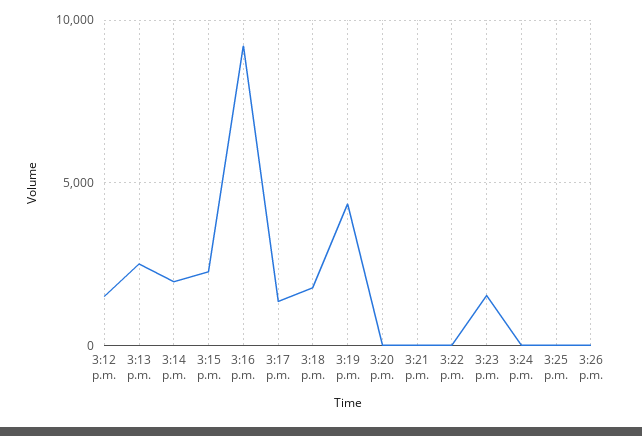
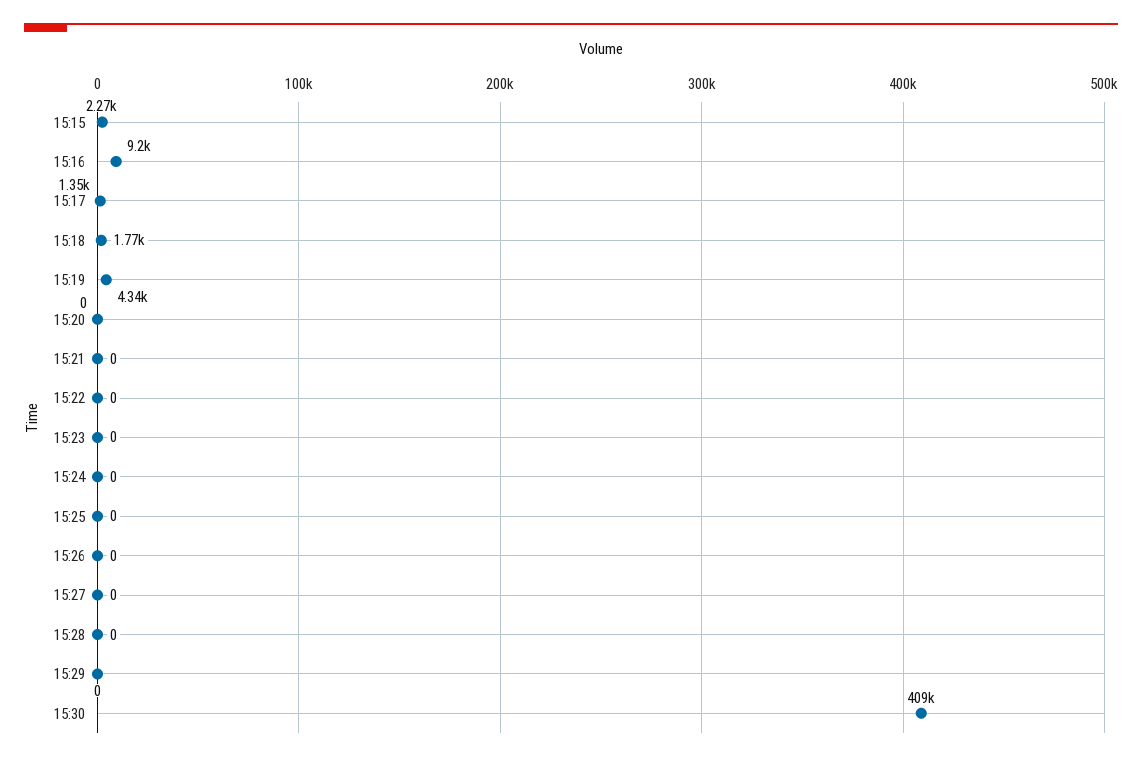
3:12 p.m.: 1500 -> none
3:13 p.m.: 2500 -> none
3:14 p.m.: 2000 -> none
3:23 p.m.: 1500 -> 0
15:27: none -> 0
15:28: none -> 0
15:29: none -> 0
15:30: none -> 409000

